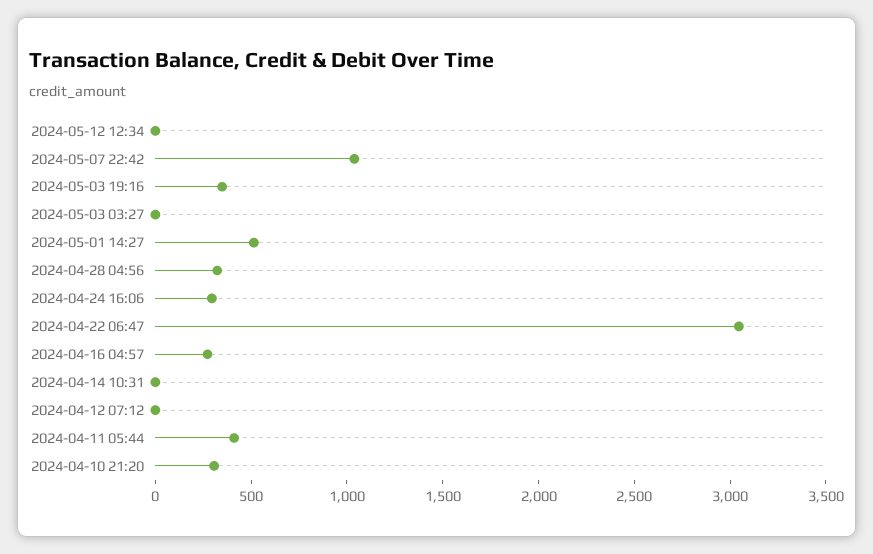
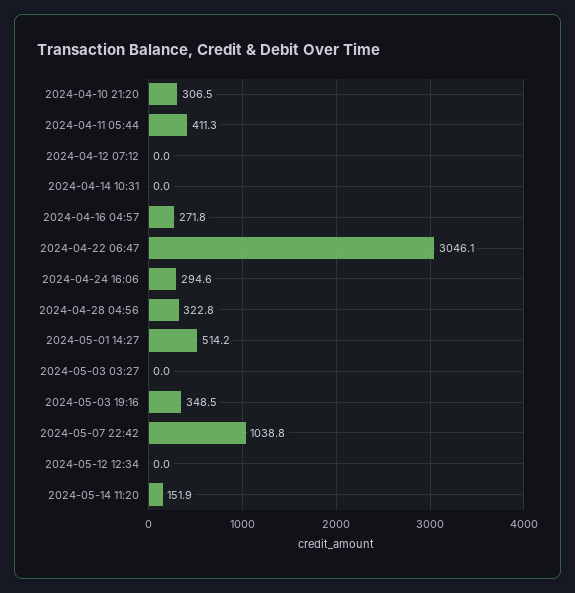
2024-05-14 11:20: none -> 151.9

